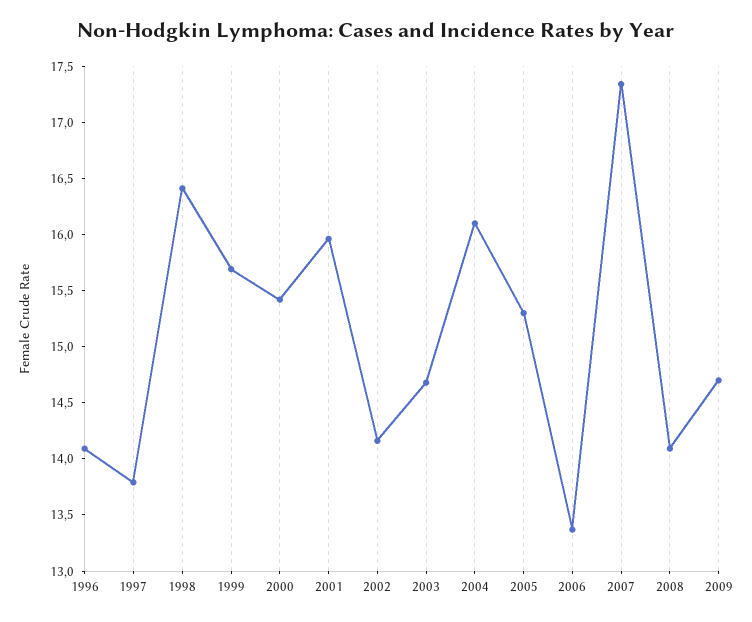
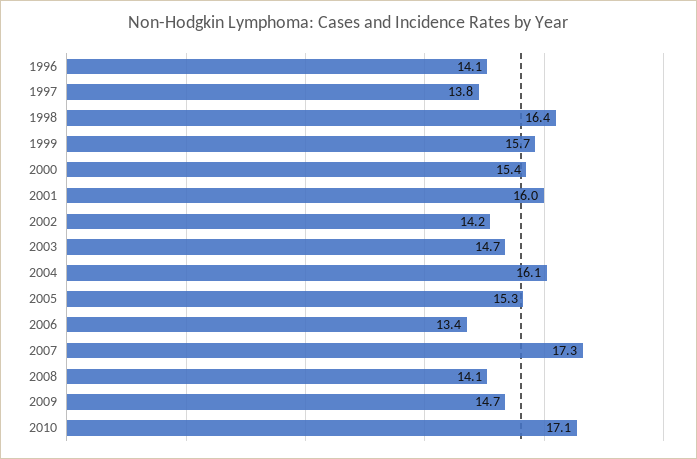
2010: none -> 17.1

